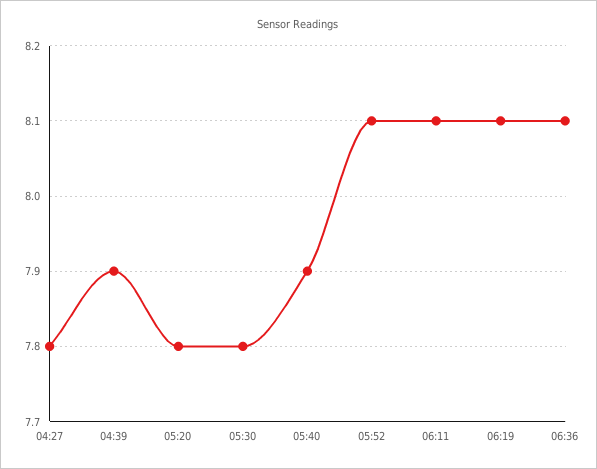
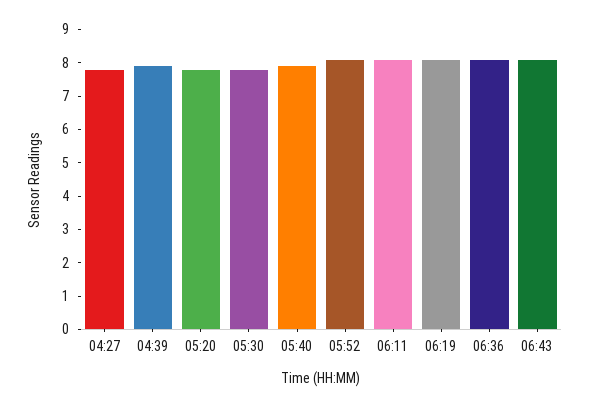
06:43: none -> 8

